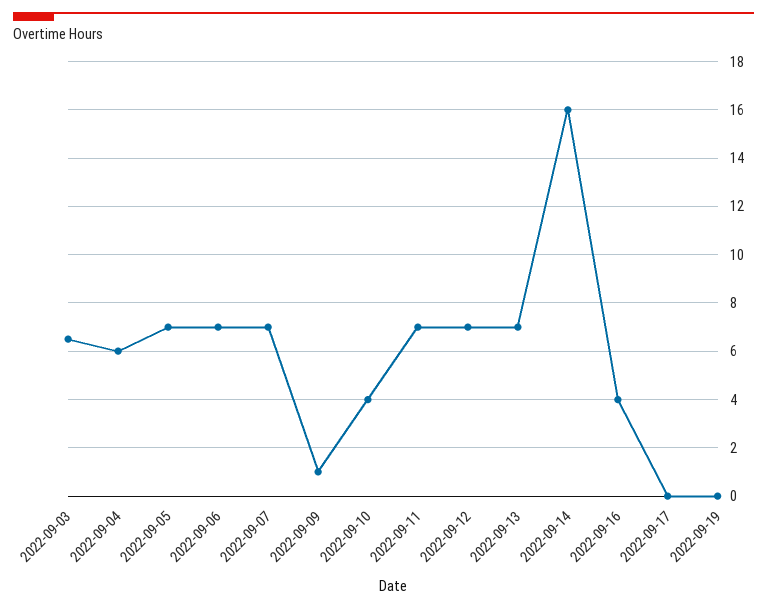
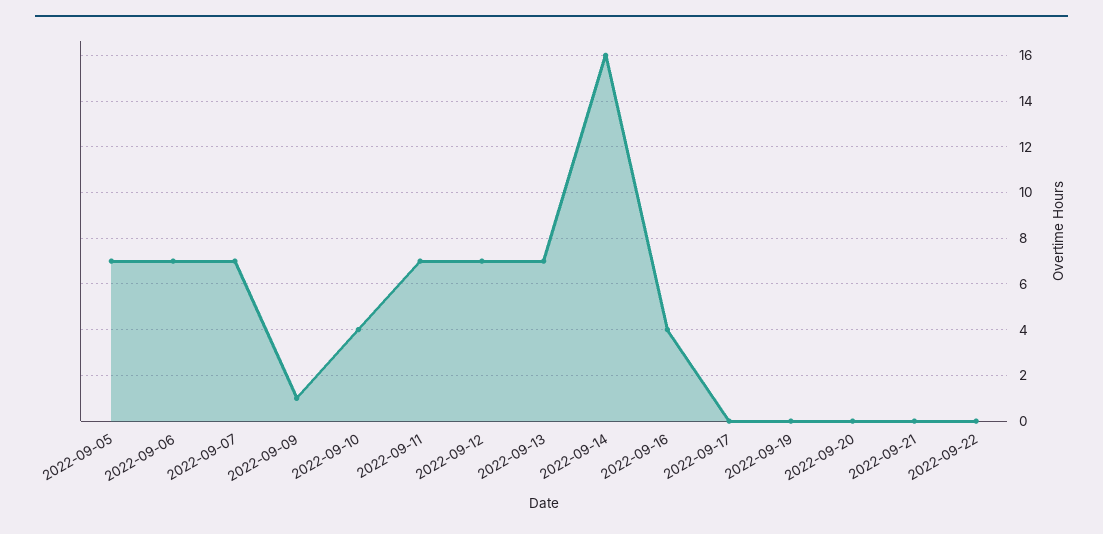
2022-09-03: 6.5 -> none
2022-09-04: 6 -> none
2022-09-20: none -> 0
2022-09-21: none -> 0
2022-09-22: none -> 0

